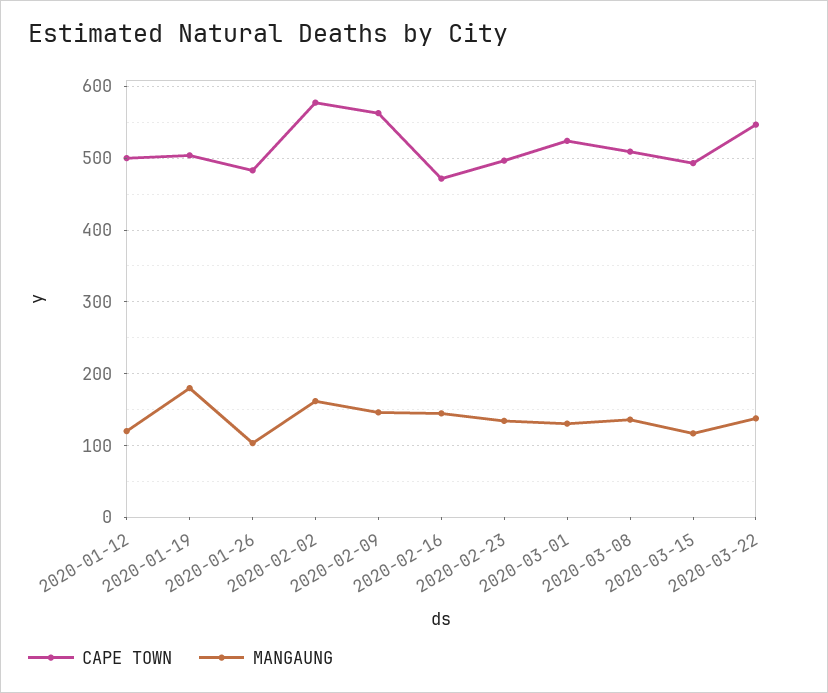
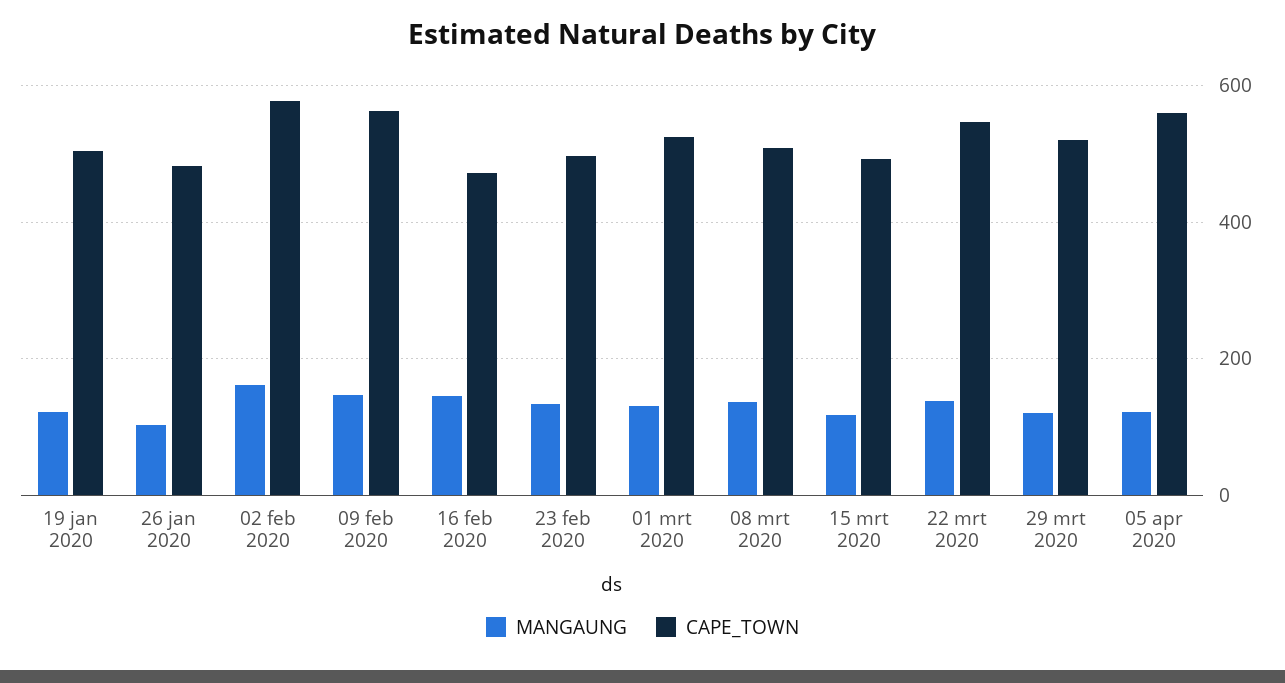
CAPE TOWN, 2020-01-12: 500 -> none
MANGAUNG, 2020-01-12: 120 -> none
MANGAUNG, 2020-01-19: 180 -> 120
MANGAUNG, 29 mrt 2020: none -> 120
CAPE TOWN, 29 mrt 2020: none -> 520
MANGAUNG, 05 apr 2020: none -> 120
CAPE TOWN, 05 apr 2020: none -> 560

